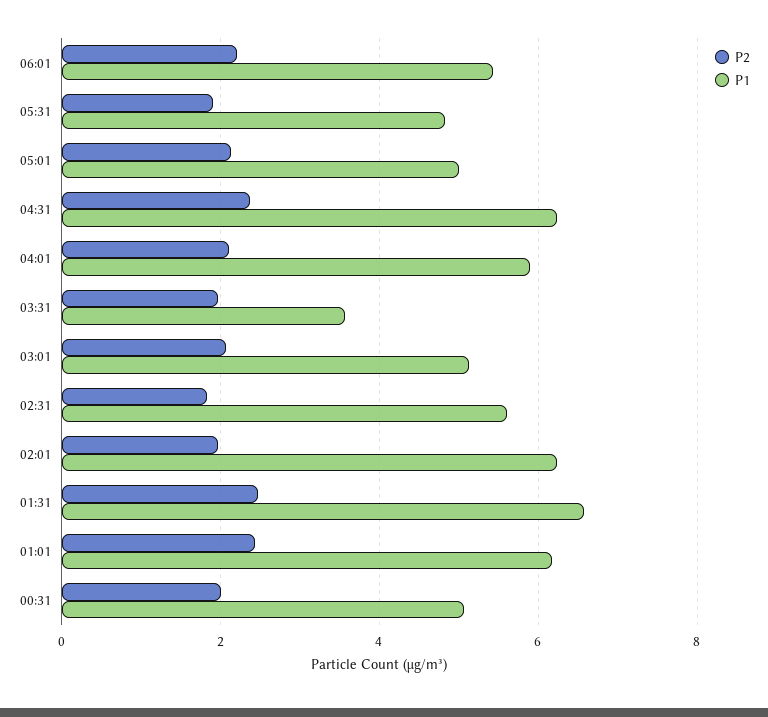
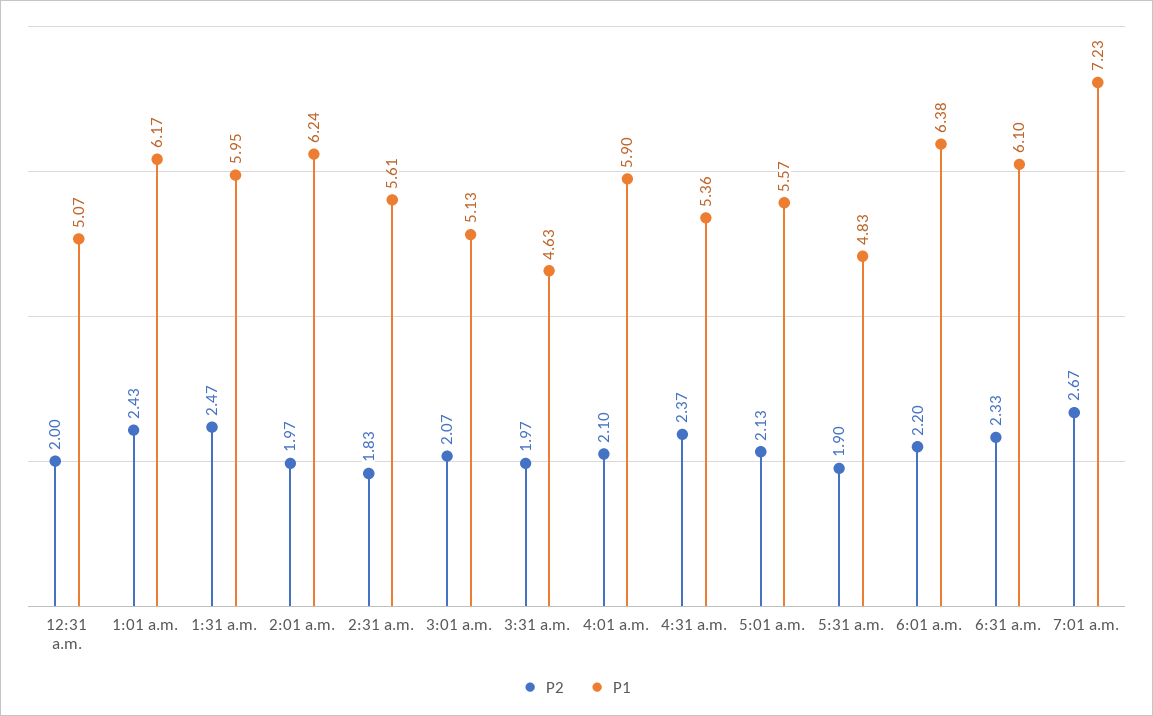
P1, 06:01: 5.4 -> 6.38
P1, 05:01: 5 -> 5.57
P1, 04:31: 6.2 -> 5.36
P1, 03:31: 3.6 -> 4.63
P1, 01:31: 6.6 -> 5.95
P2, 6:31 a.m.: none -> 2.33
P1, 6:31 a.m.: none -> 6.1
P2, 7:01 a.m.: none -> 2.67
P1, 7:01 a.m.: none -> 7.23

